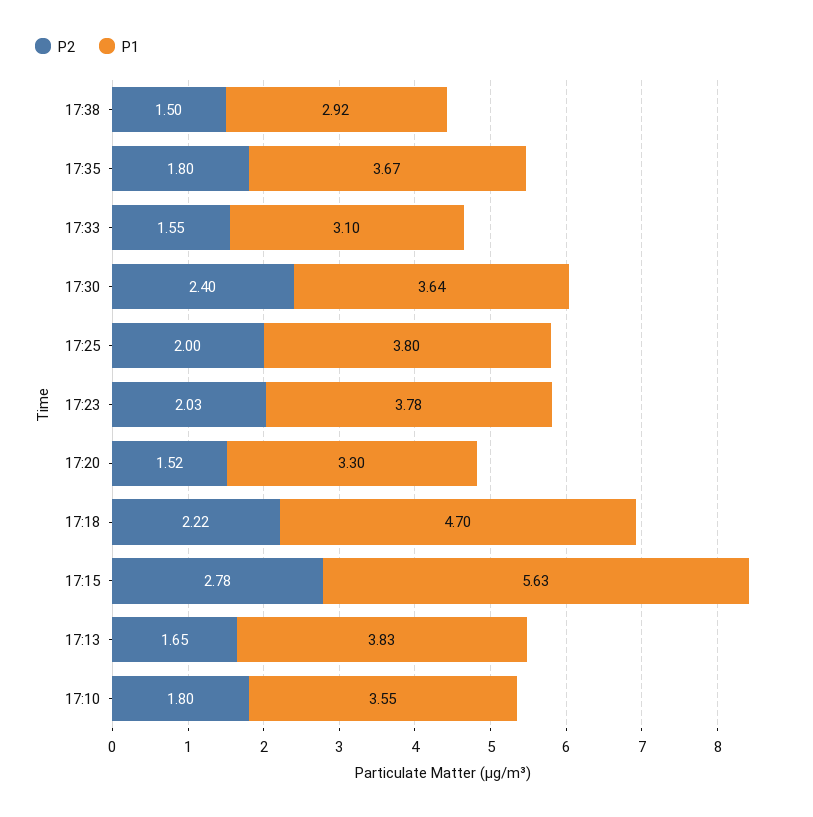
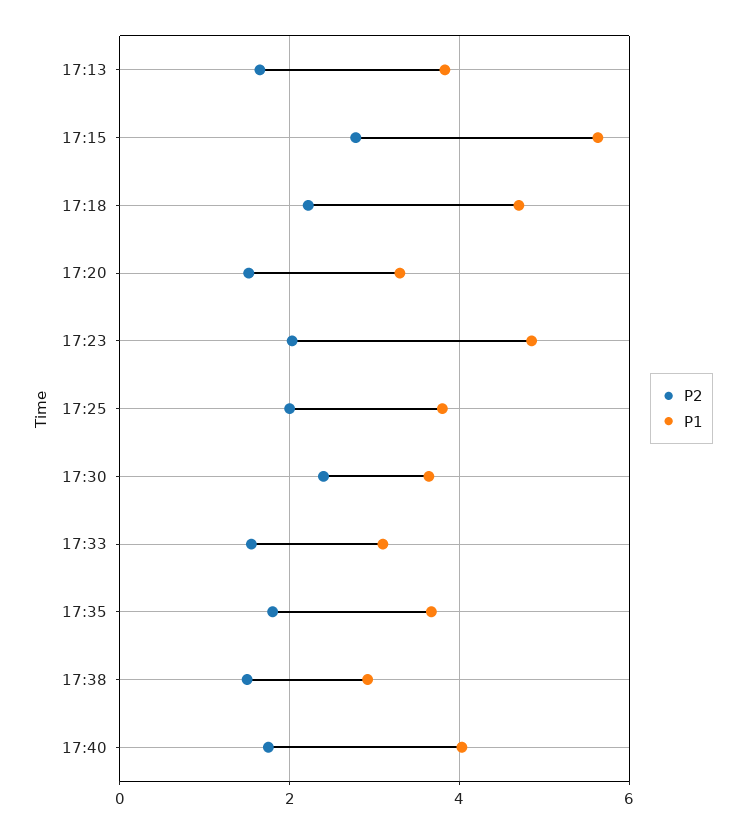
P1, 17:23: 3.78 -> 4.8
P2, 17:10: 1.8 -> none
P1, 17:10: 3.55 -> none
P2, 17:40: none -> 1.8
P1, 17:40: none -> 4

